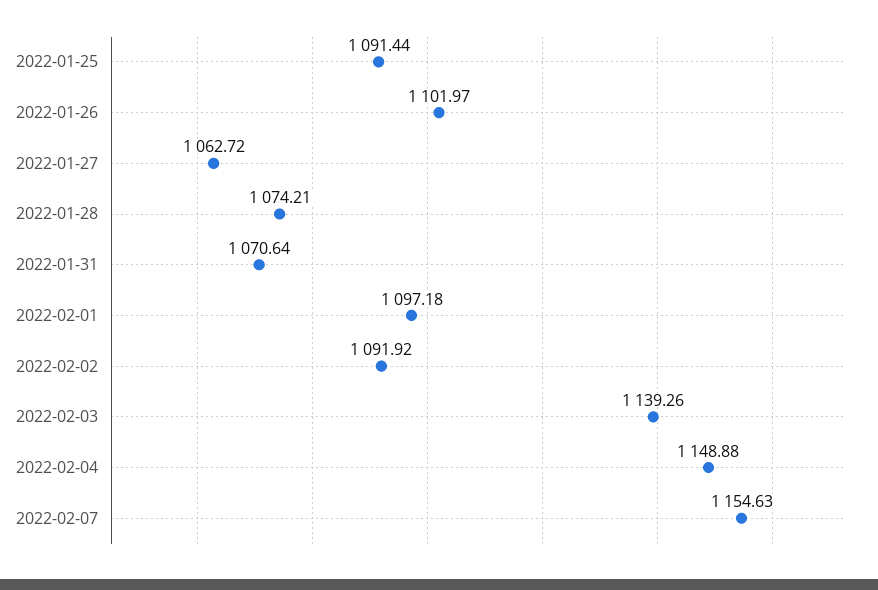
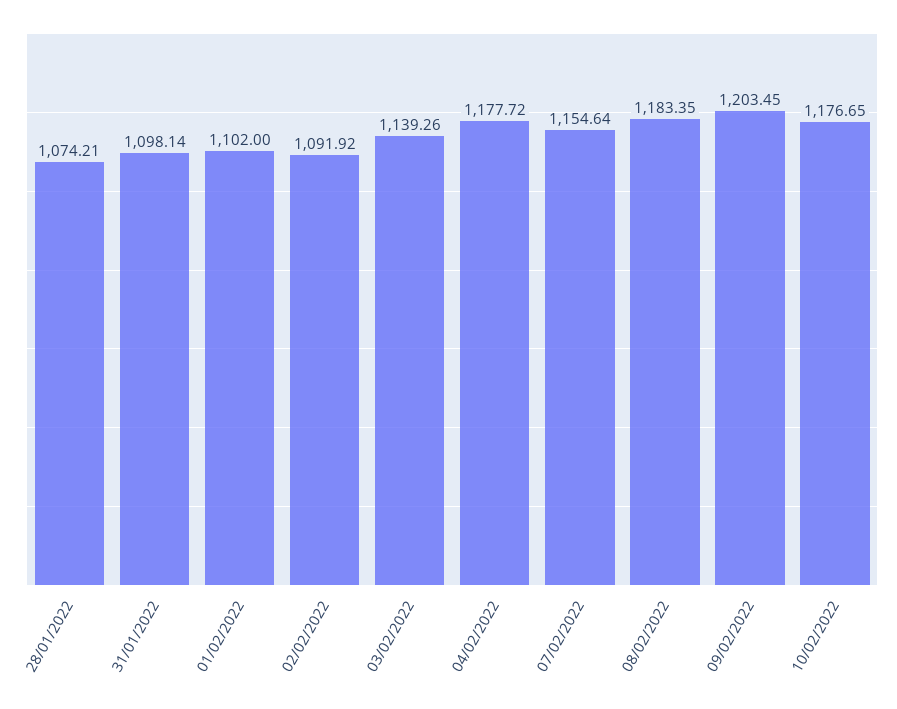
2022-01-25: 1091.44 -> none
2022-01-26: 1101.97 -> none
2022-01-27: 1062.72 -> none
2022-01-31: 1070.64 -> 1098.14
2022-02-01: 1097.18 -> 1102
2022-02-04: 1148.88 -> 1177.72
2022-02-07: 1154.63 -> 1154.64
08/02/2022: none -> 1183.35
09/02/2022: none -> 1203.45
10/02/2022: none -> 1176.65

